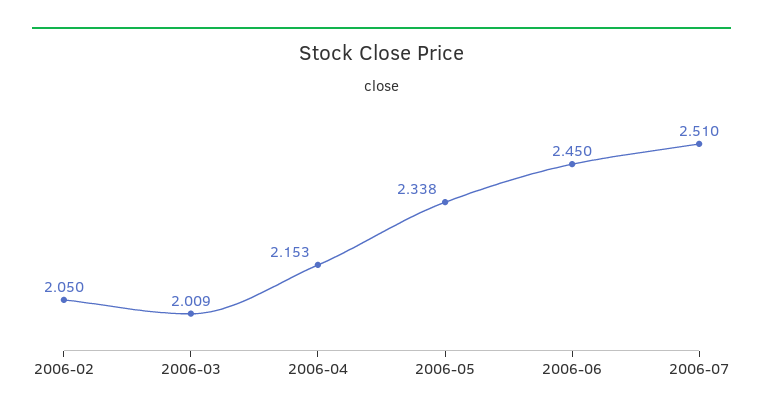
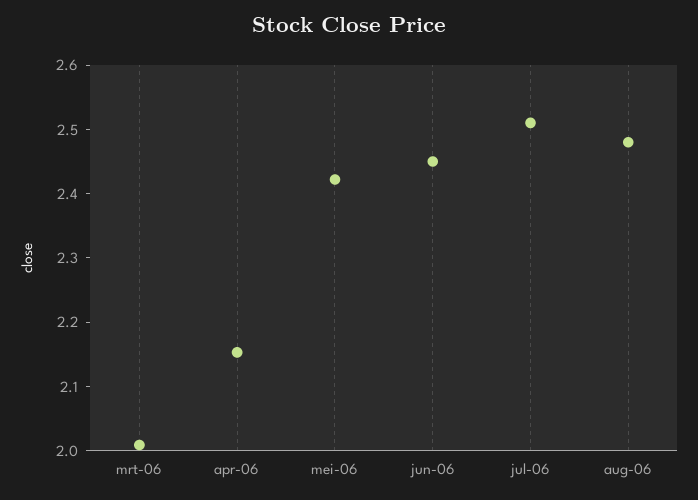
2006-02: 2.05 -> none
2006-05: 2.338 -> 2.42
aug-06: none -> 2.48

